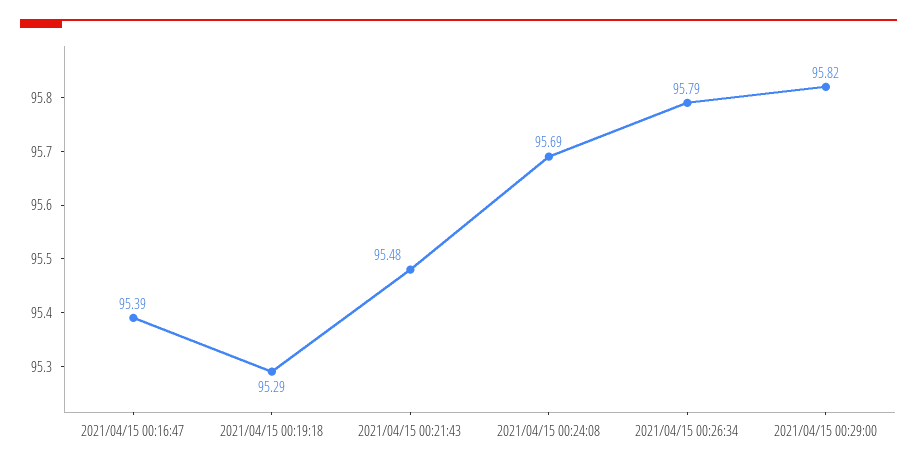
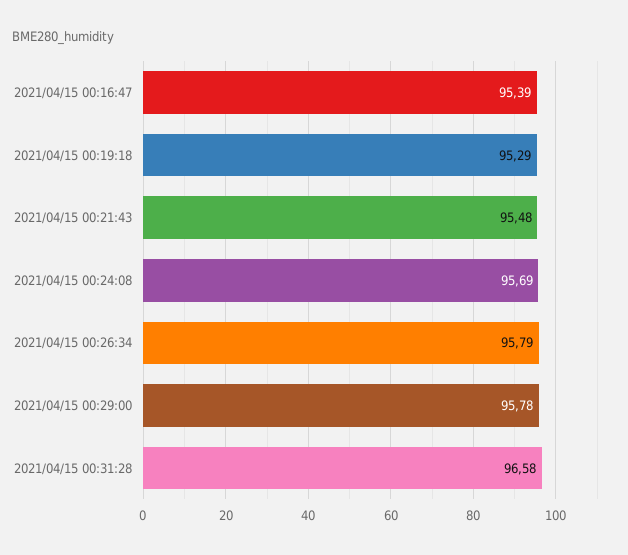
2021/04/15 00:29:00: 95.82 -> 95.78
2021/04/15 00:31:28: none -> 96.58

